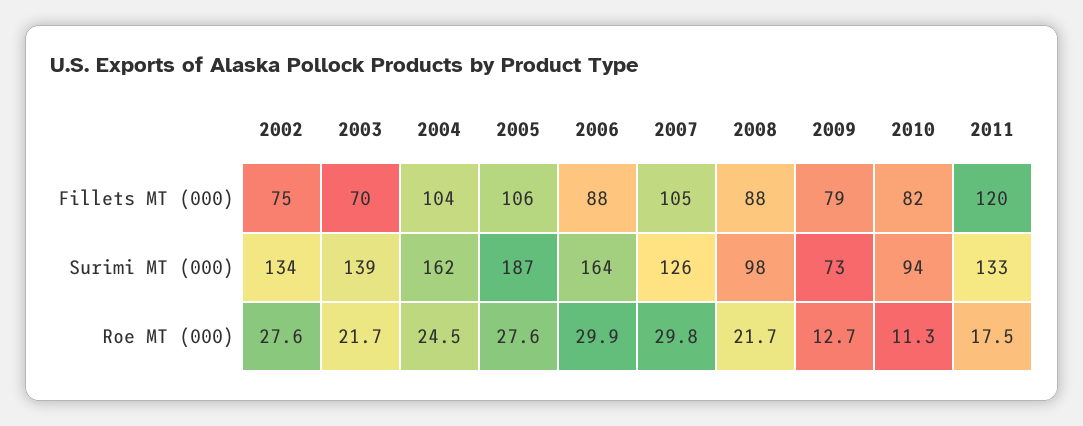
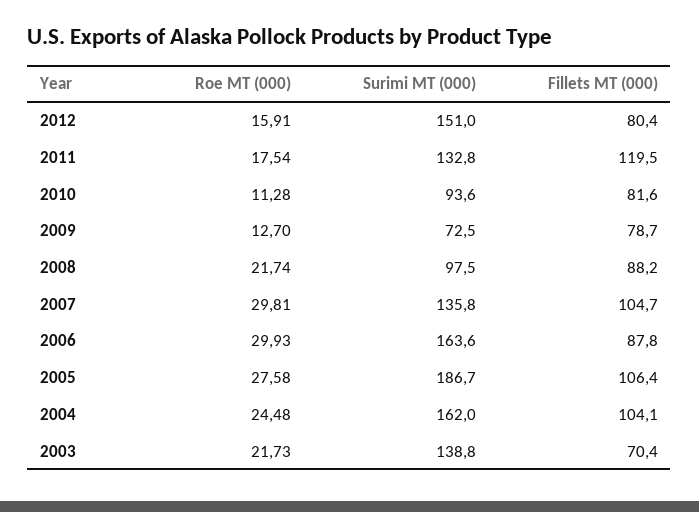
2002, Fillets MT (000): 75 -> none
2002, Surimi MT (000): 134 -> none
2007, Surimi MT (000): 126 -> 135.8
2002, Roe MT (000): 27.6 -> none
2012, Roe MT (000): none -> 15.91
2012, Surimi MT (000): none -> 151
2012, Fillets MT (000): none -> 80.4

